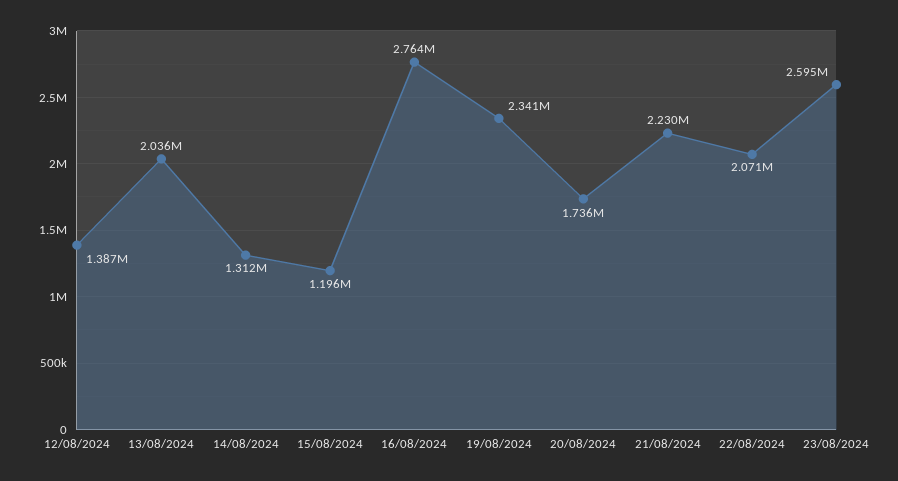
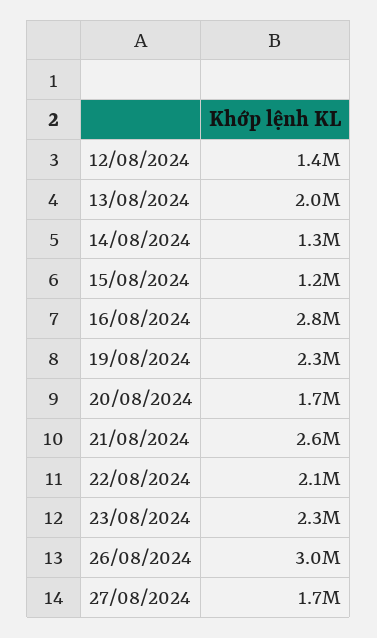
21/08/2024: 2230000 -> 2600000
23/08/2024: 2595000 -> 2300000
26/08/2024: none -> 3000000
27/08/2024: none -> 1700000

